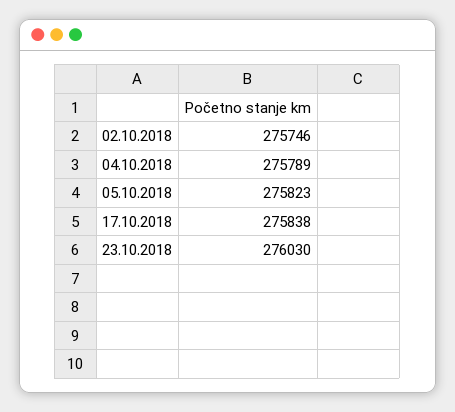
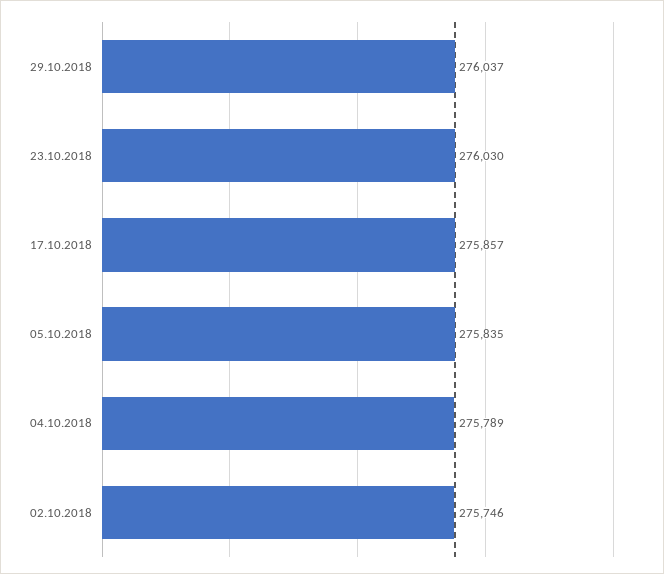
05.10.2018: 275823 -> 275835
17.10.2018: 275838 -> 275857
29.10.2018: none -> 276037

